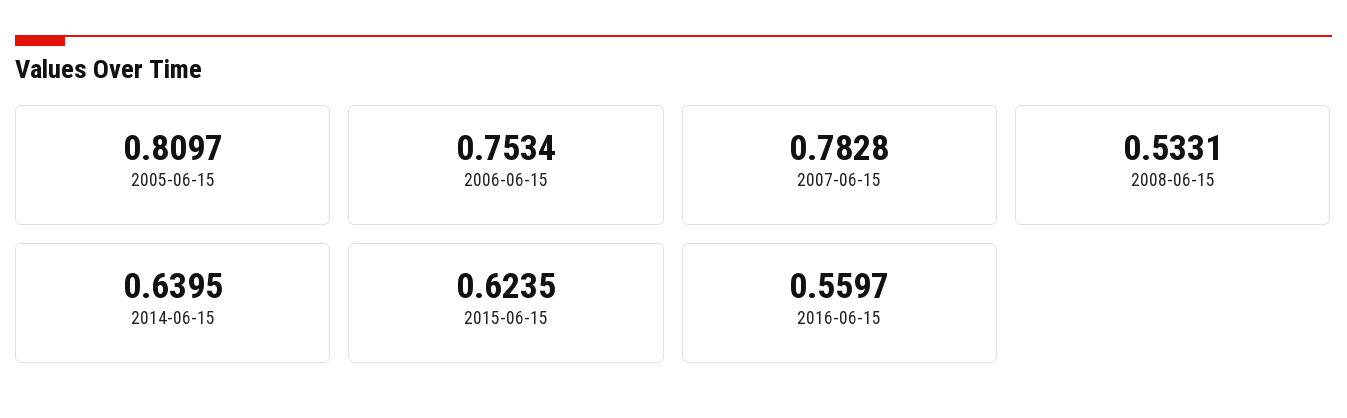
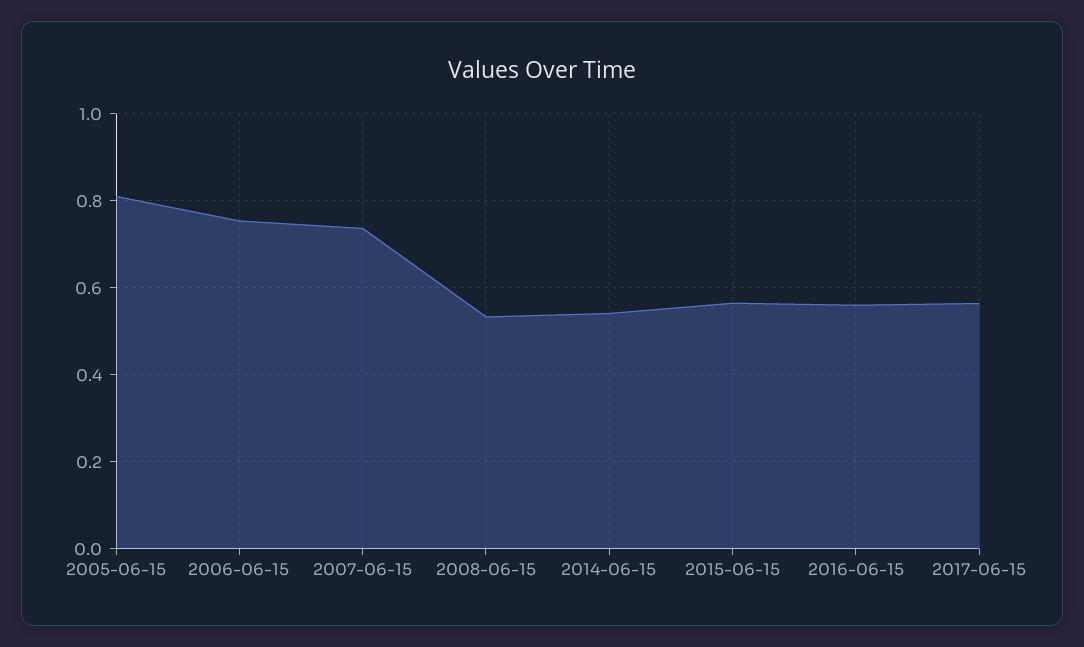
2007-06-15: 0.7828 -> 0.74
2014-06-15: 0.6395 -> 0.54
2015-06-15: 0.6235 -> 0.56
2017-06-15: none -> 0.56

